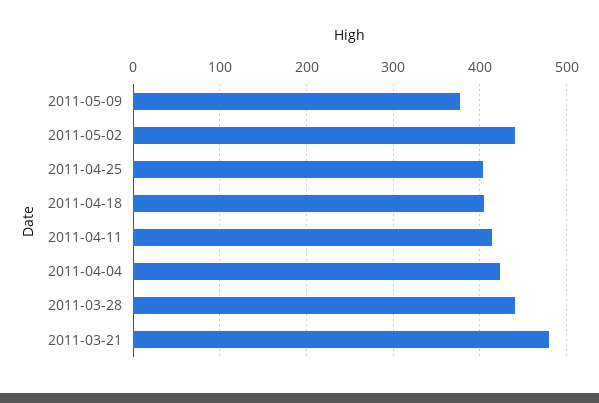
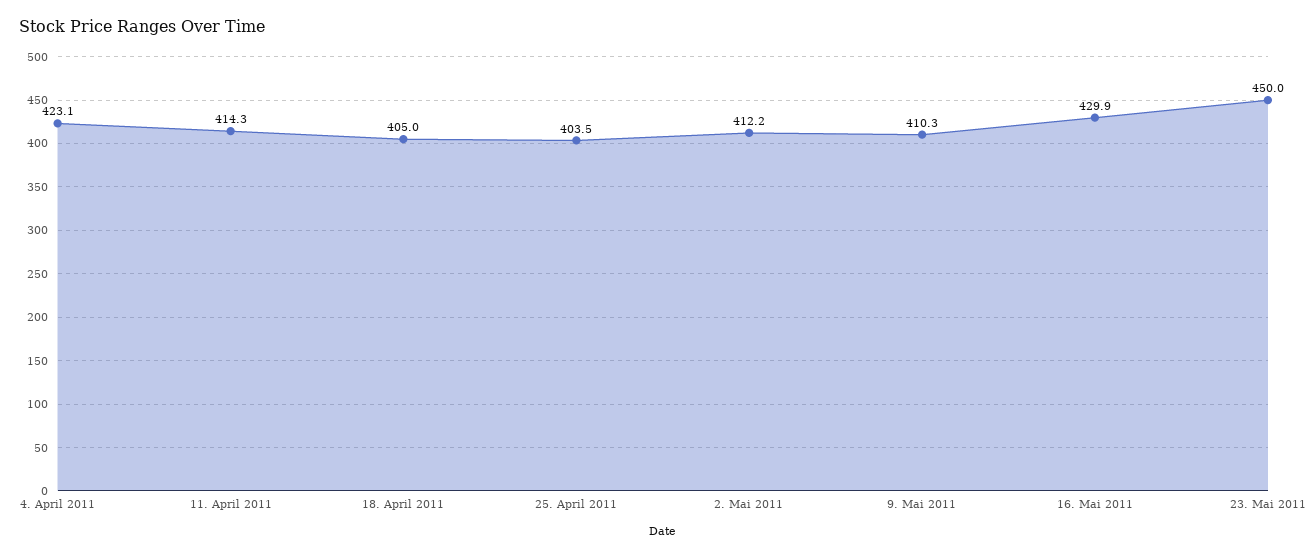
2011-05-09: 380 -> 410.3
2011-05-02: 440 -> 412.2
2011-03-28: 440 -> none
2011-03-21: 480 -> none
16. Mai 2011: none -> 429.9
23. Mai 2011: none -> 450

